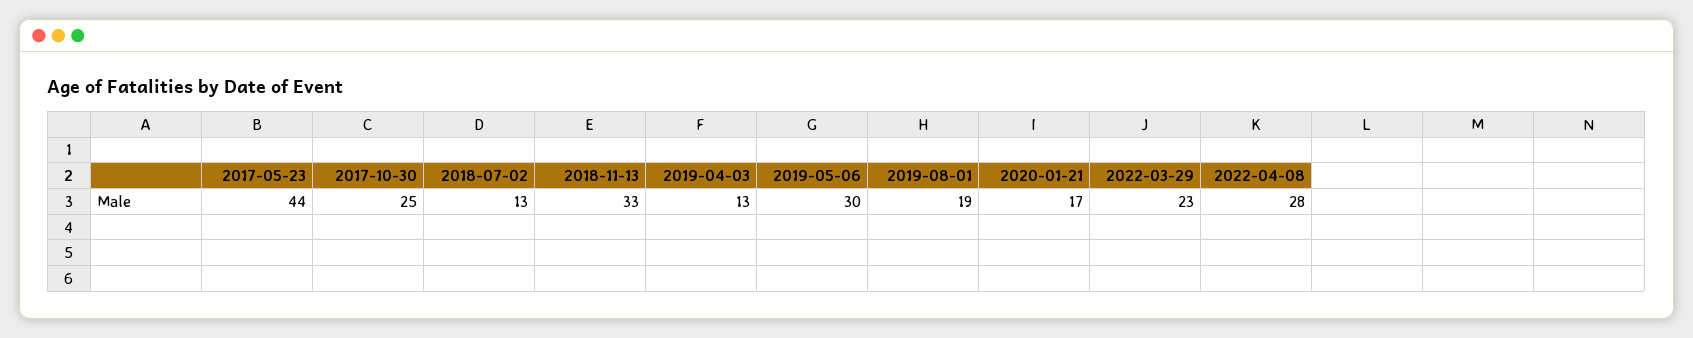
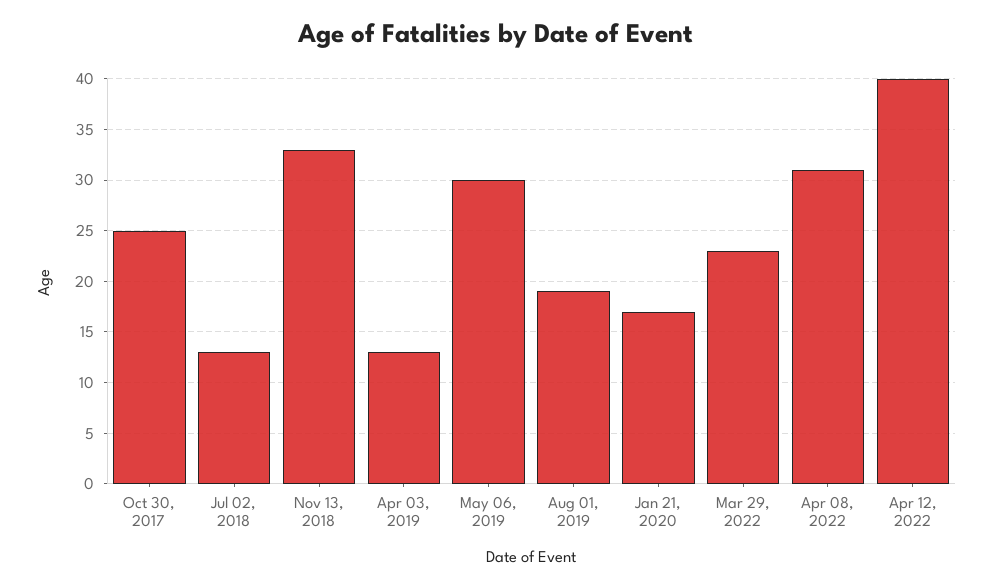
2017-05-23: 44 -> none
2022-04-08: 28 -> 31
Apr 12, 2022: none -> 40

